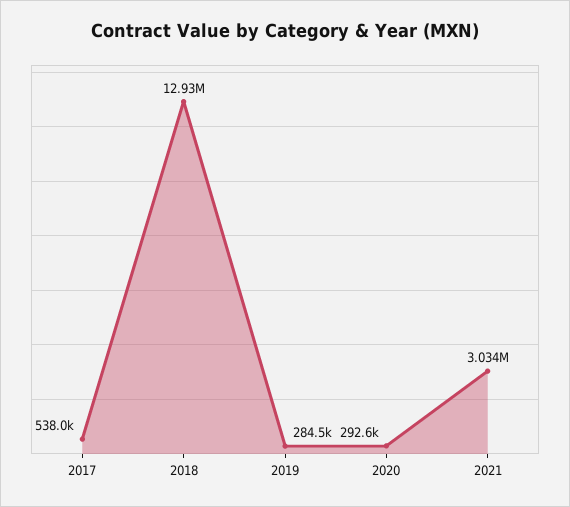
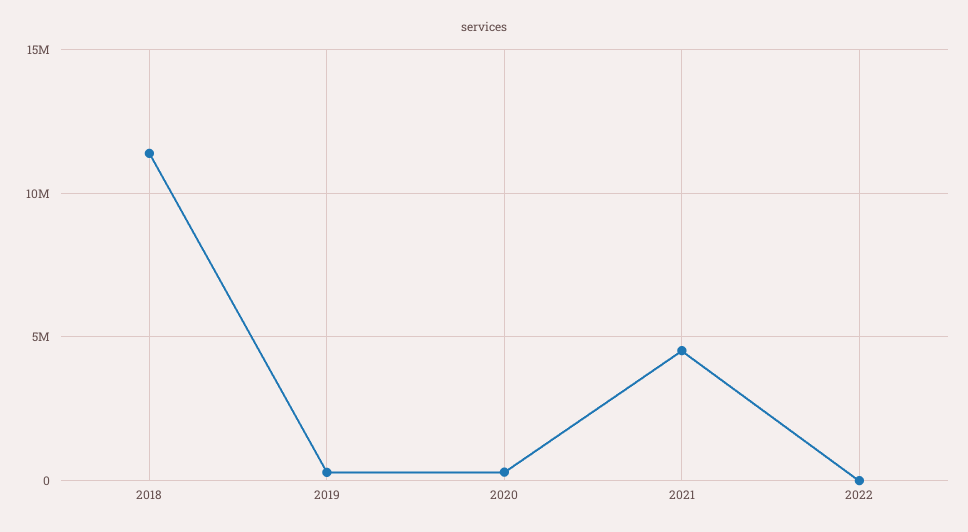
2017: 538000 -> none
2018: 12930000 -> 11500000
2021: 3034000 -> 4500000
2022: none -> 0

